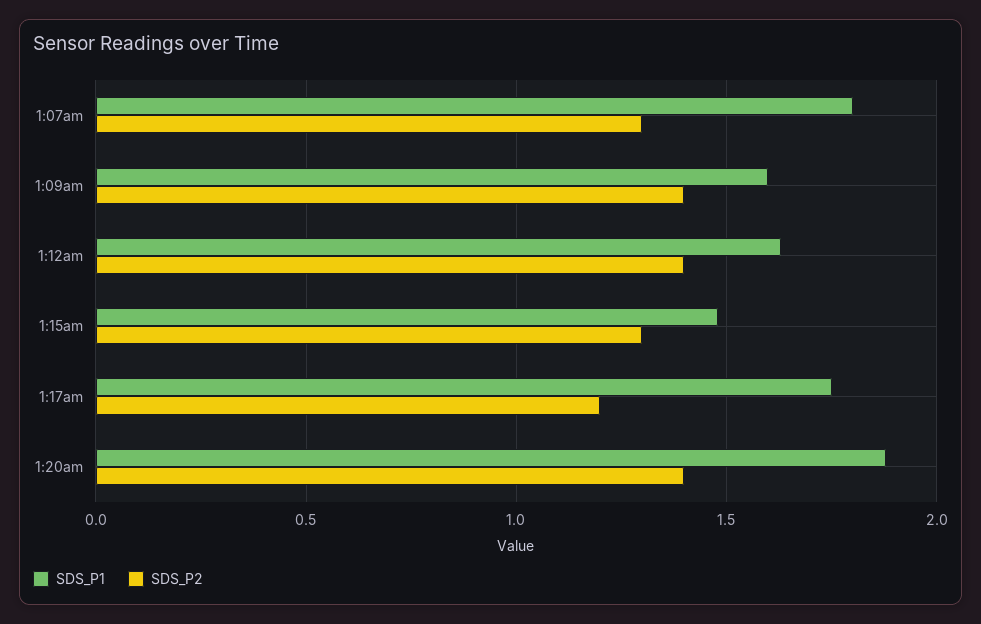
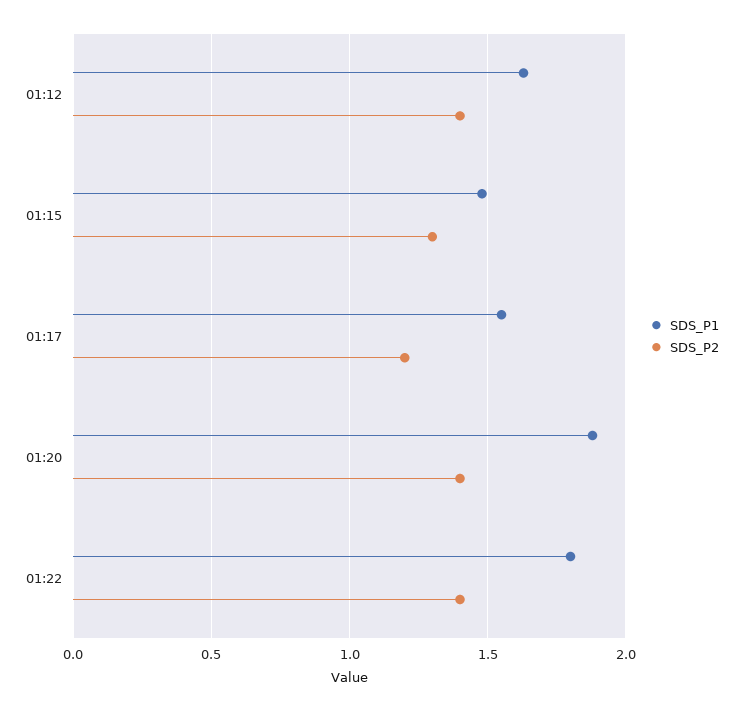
SDS_P1, 1:07am: 1.8 -> none
SDS_P2, 1:07am: 1.3 -> none
SDS_P1, 1:09am: 1.6 -> none
SDS_P2, 1:09am: 1.4 -> none
SDS_P1, 1:17am: 1.75 -> 1.55
SDS_P1, 01:22: none -> 1.8
SDS_P2, 01:22: none -> 1.4

